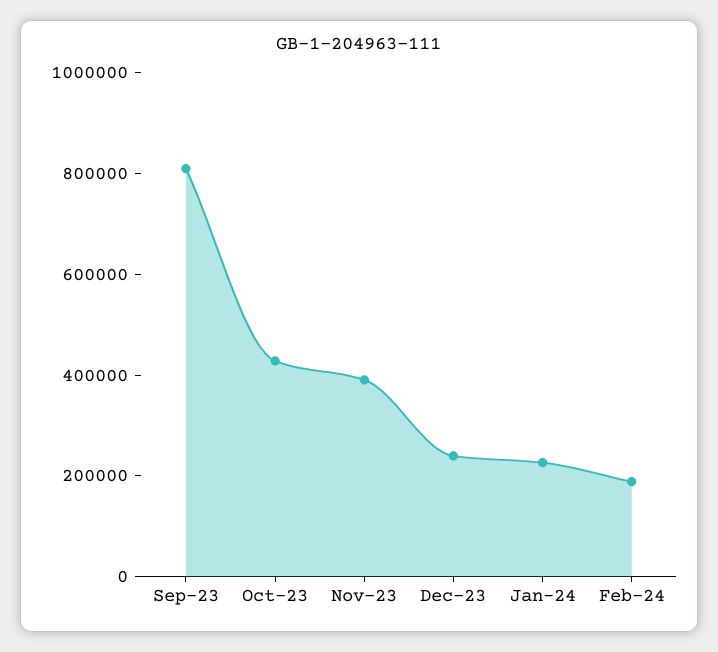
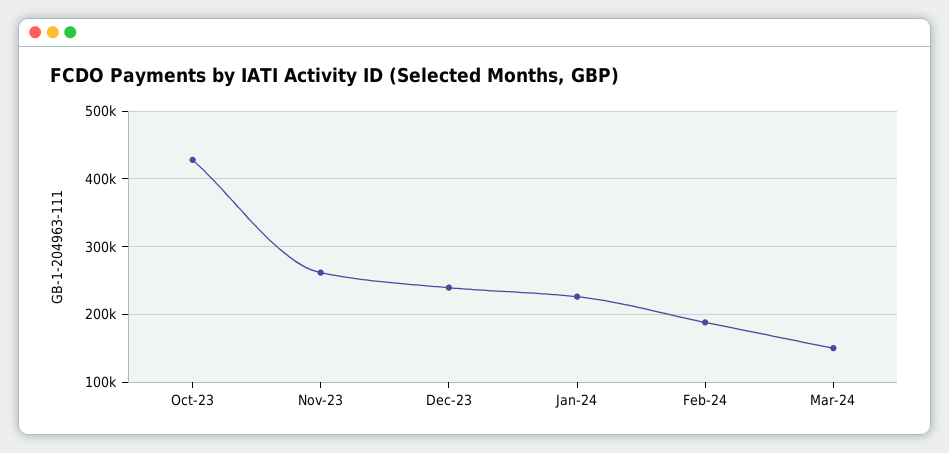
Sep-23: 800000 -> none
Nov-23: 400000 -> 260000
Mar-24: none -> 150000

